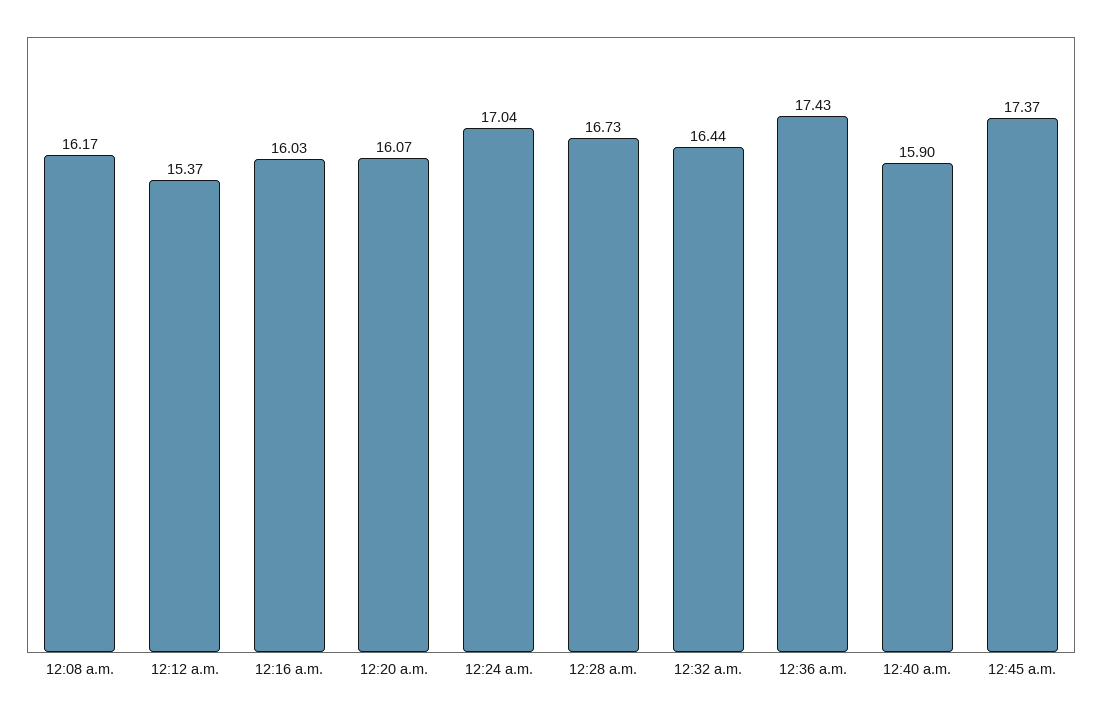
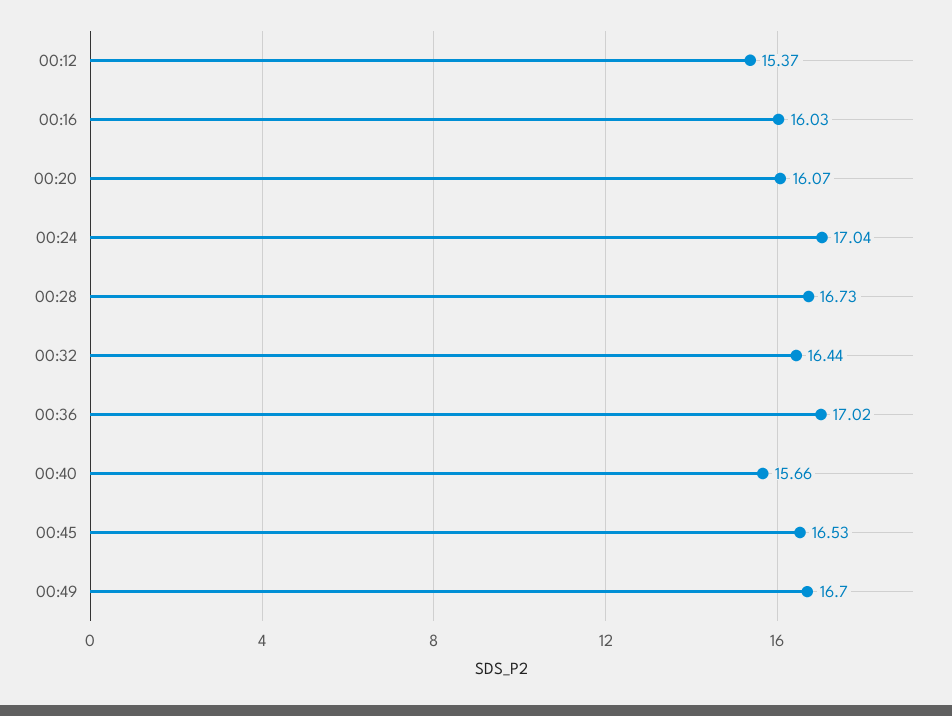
12:08 a.m.: 16.17 -> none
12:36 a.m.: 17.43 -> 17.02
12:40 a.m.: 15.9 -> 15.66
12:45 a.m.: 17.37 -> 16.53
00:49: none -> 16.7

